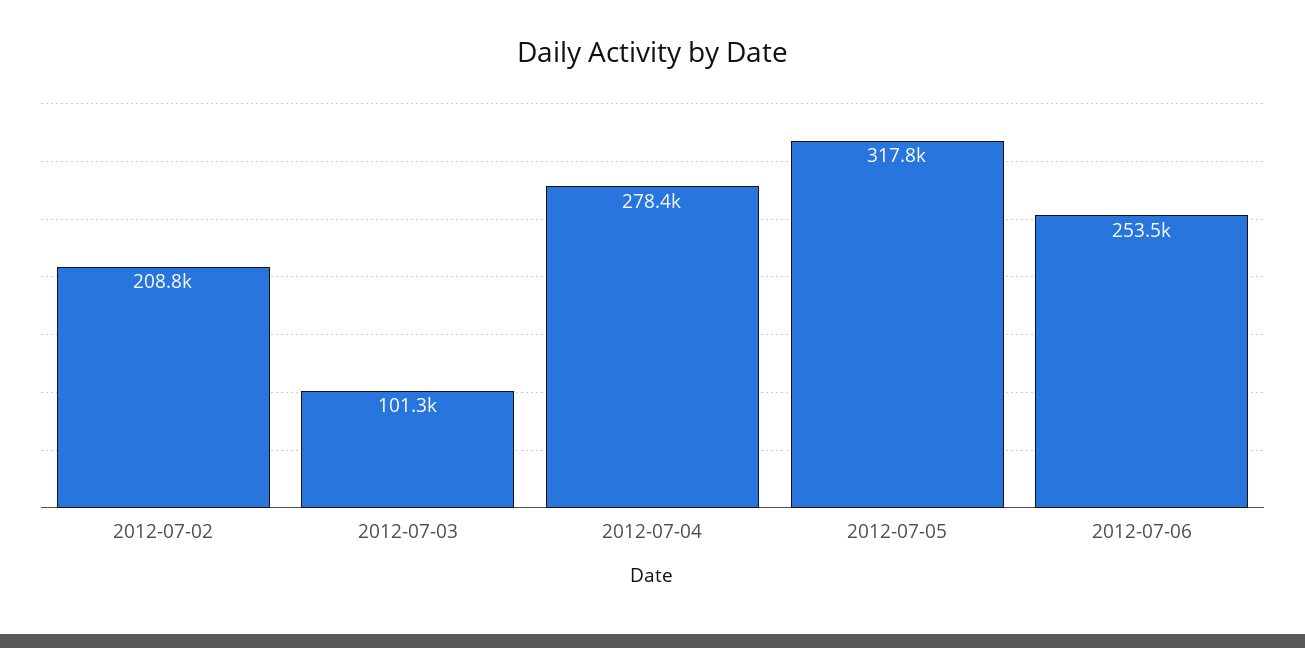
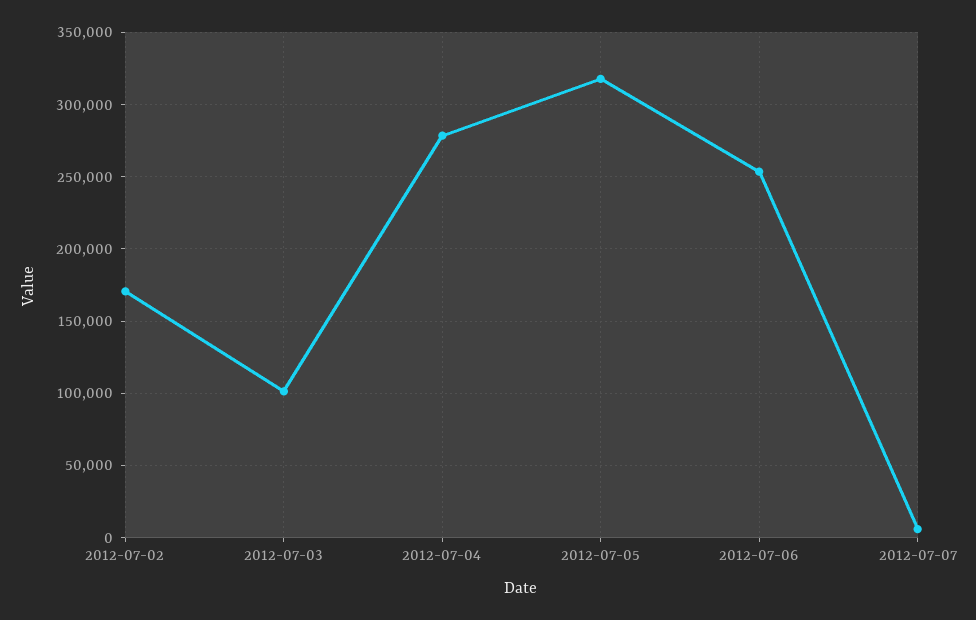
2012-07-02: 208800 -> 170000
2012-07-07: none -> 5000

